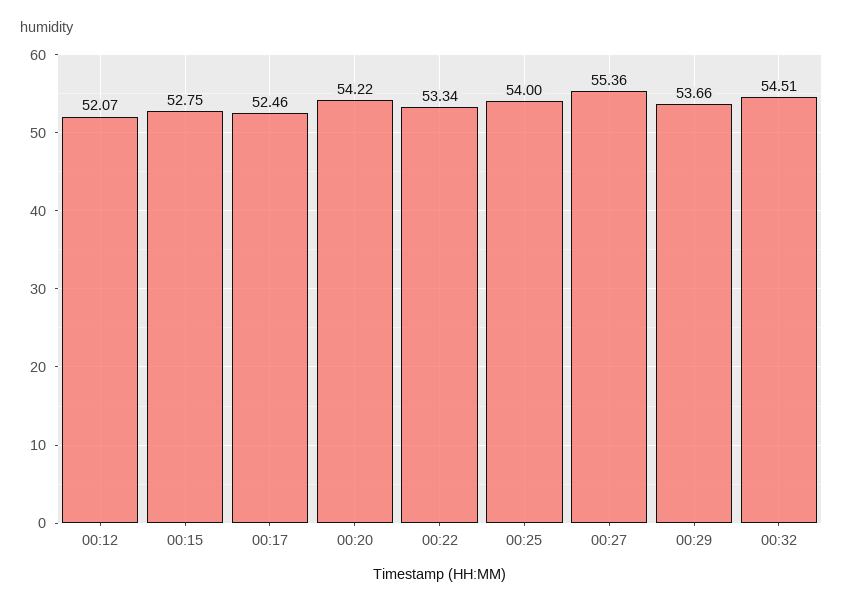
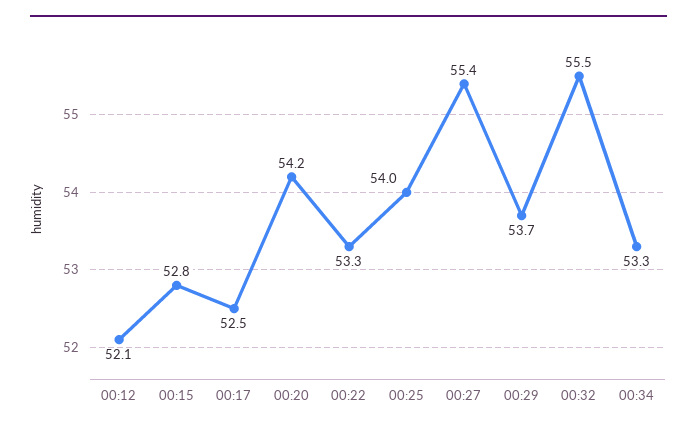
00:32: 54.51 -> 55.5
00:34: none -> 53.3

